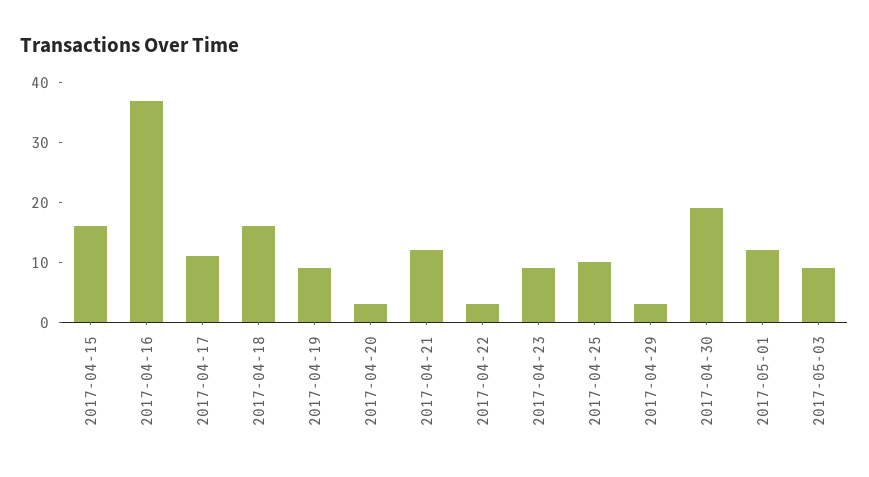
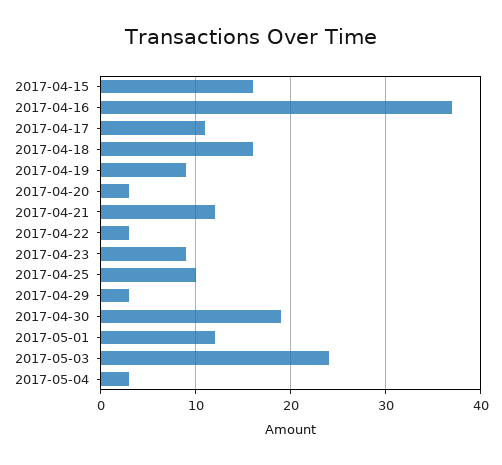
2017-05-03: 10 -> 24
2017-05-04: none -> 3

